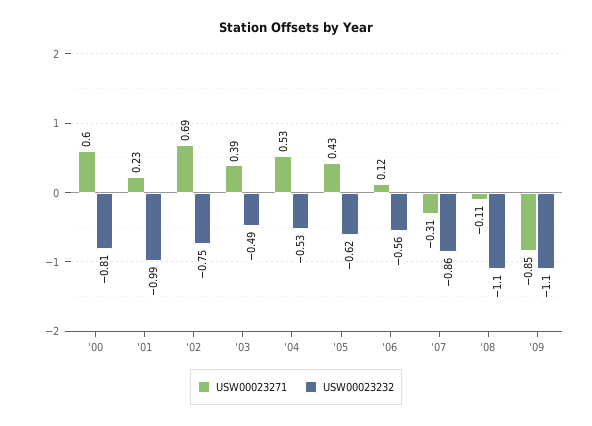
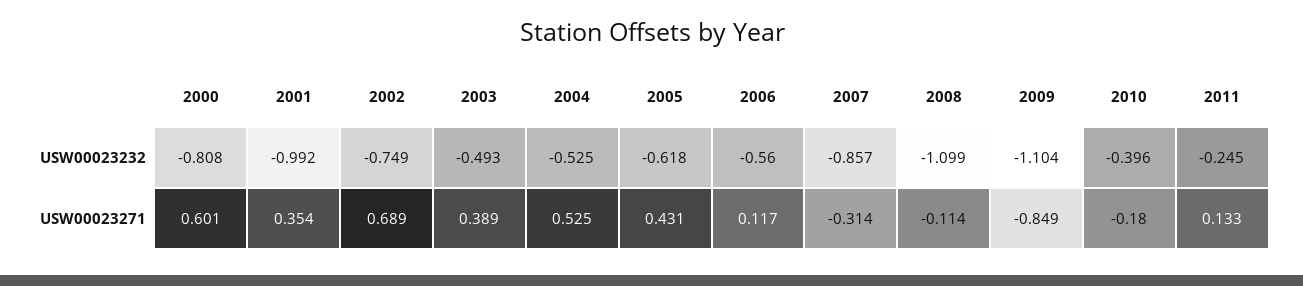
USW00023271, '01: 0.23 -> 0.354
USW00023232, 2010: none -> -0.396
USW00023232, 2011: none -> -0.245
USW00023271, 2010: none -> -0.18
USW00023271, 2011: none -> 0.133

